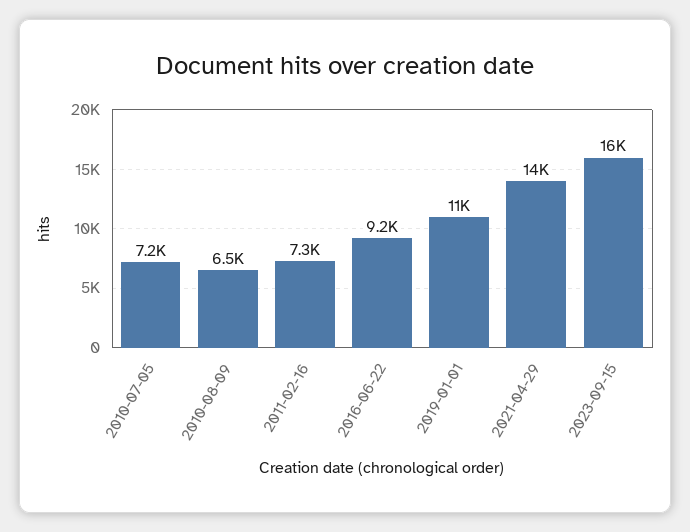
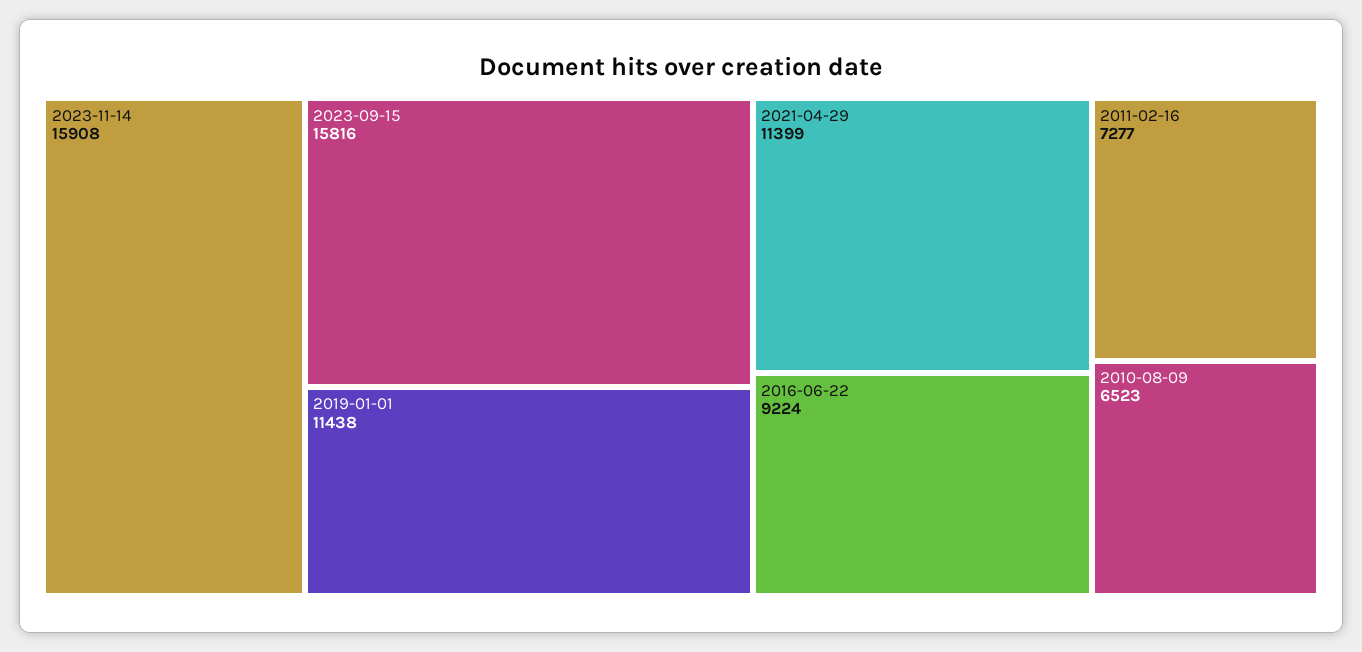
2010-07-05: 7200 -> none
2021-04-29: 14000 -> 11399
2023-11-14: none -> 15908

